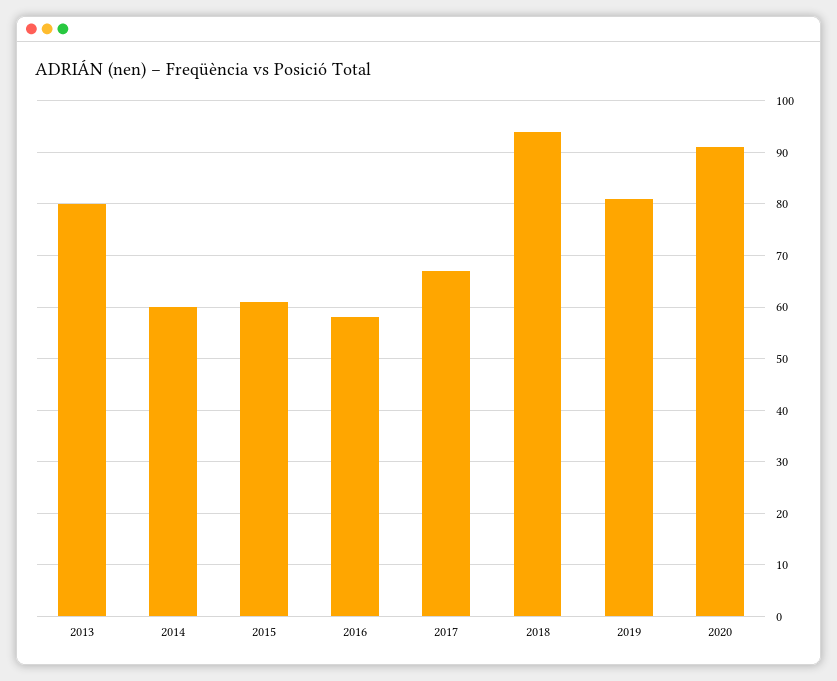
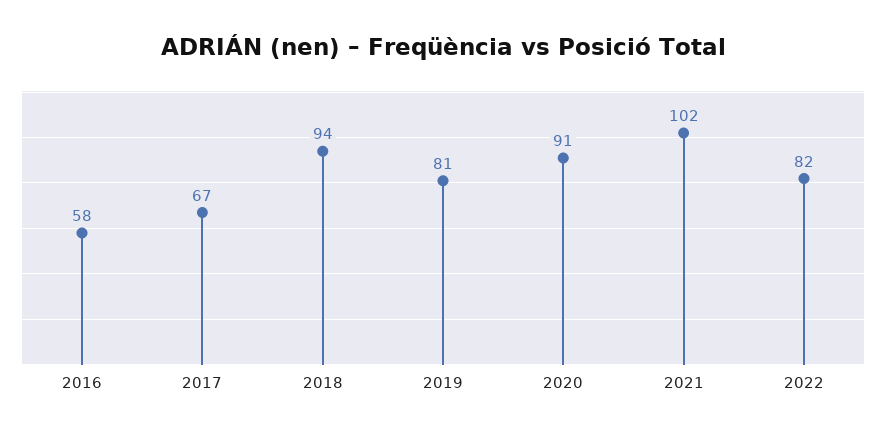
2013: 80 -> none
2014: 60 -> none
2015: 60 -> none
2021: none -> 102
2022: none -> 82

